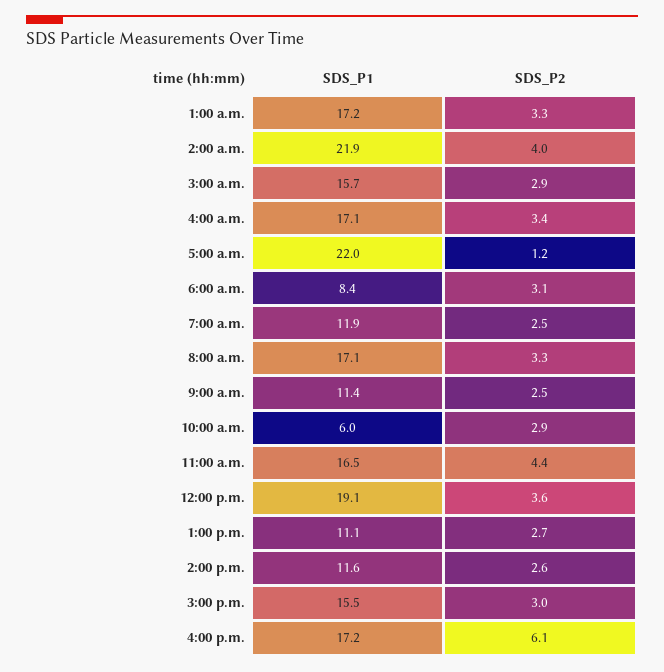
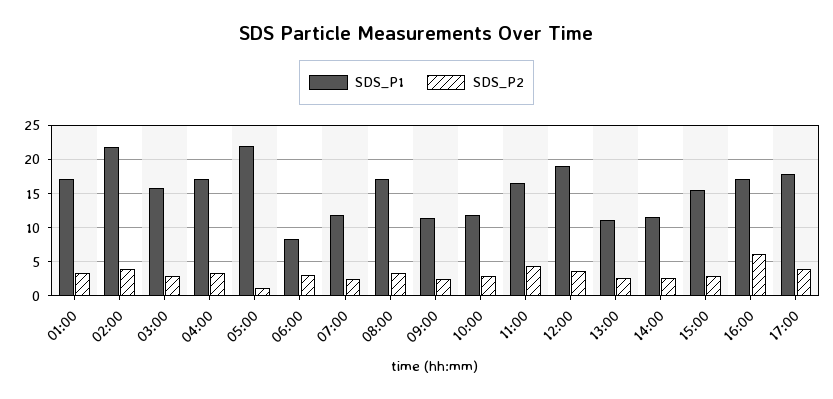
SDS_P1, 10:00 a.m.: 6 -> 12
SDS_P1, 17:00: none -> 18
SDS_P2, 17:00: none -> 4

